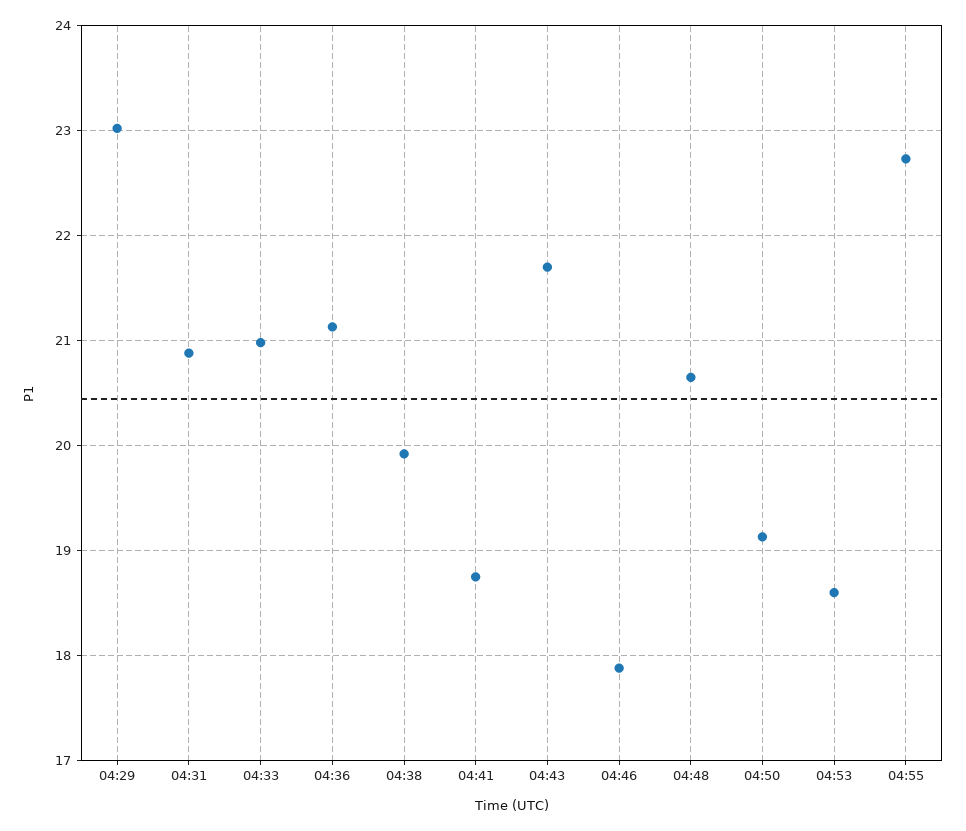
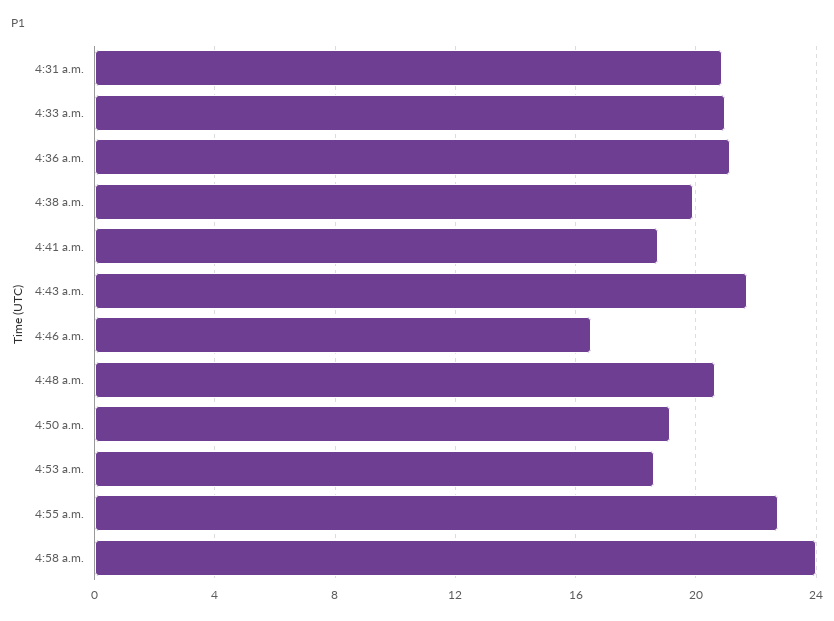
04:29: 23 -> none
04:46: 17.9 -> 16.5
4:58 a.m.: none -> 24

